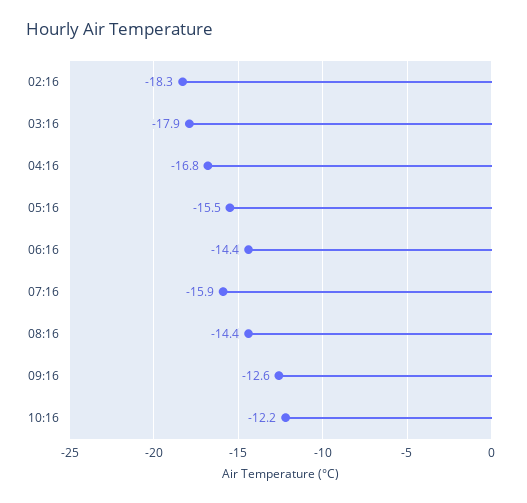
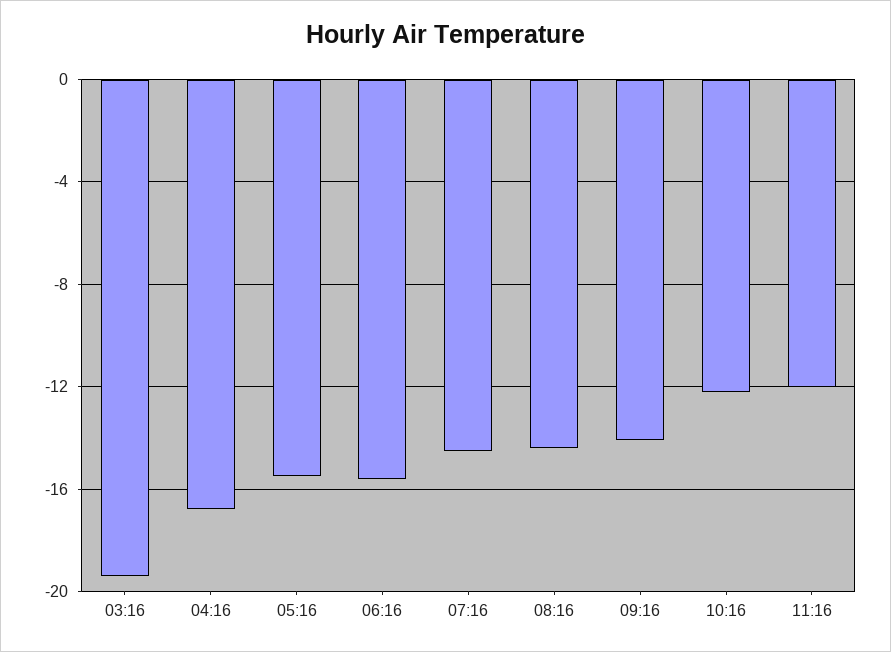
02:16: -18.3 -> none
03:16: -17.9 -> -19.5
06:16: -14.4 -> -15.5
07:16: -15.9 -> -14.5
09:16: -12.6 -> -14
11:16: none -> -12

